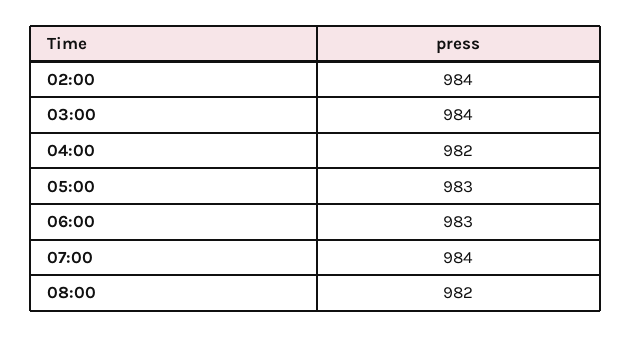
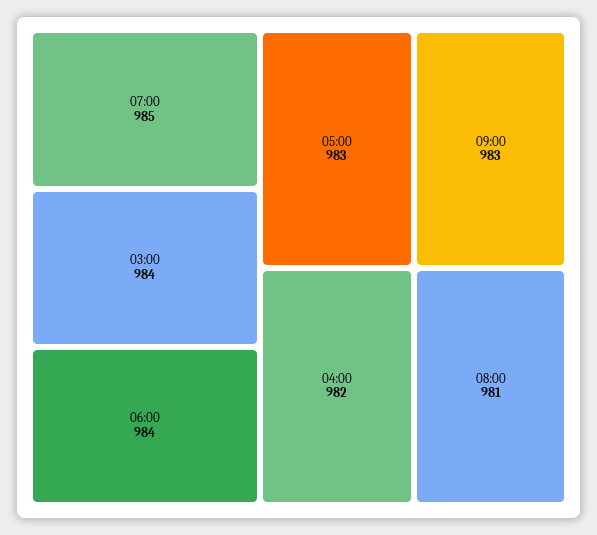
02:00: 984 -> none
06:00: 983 -> 984
07:00: 984 -> 985
08:00: 982 -> 981
09:00: none -> 983

